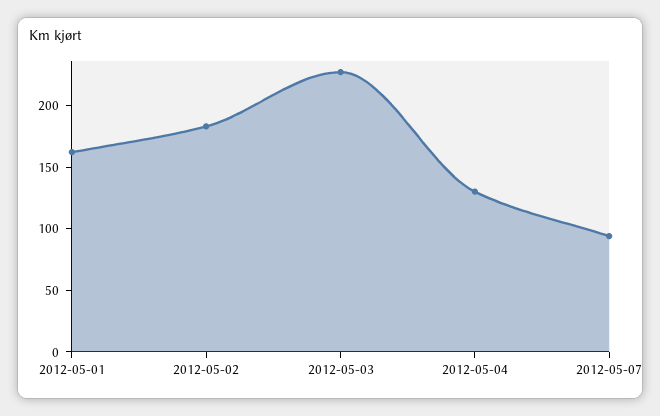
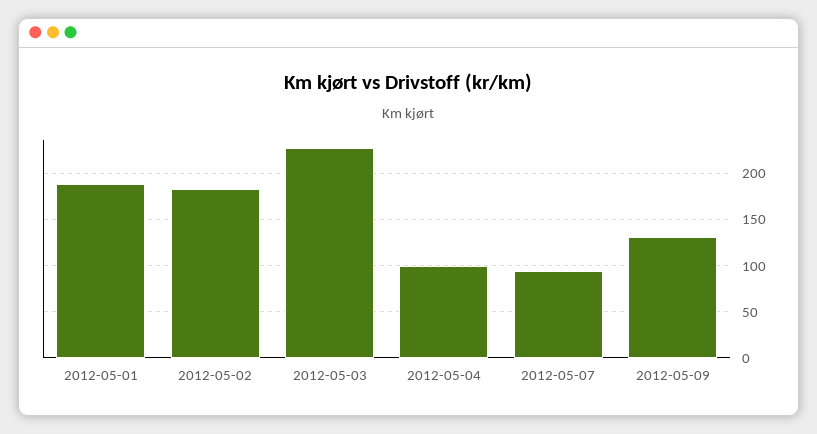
2012-05-01: 160 -> 190
2012-05-04: 130 -> 100
2012-05-09: none -> 130

